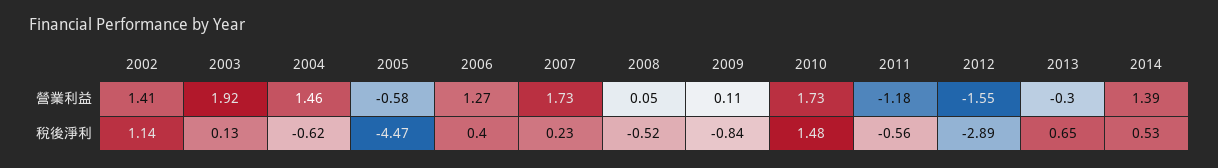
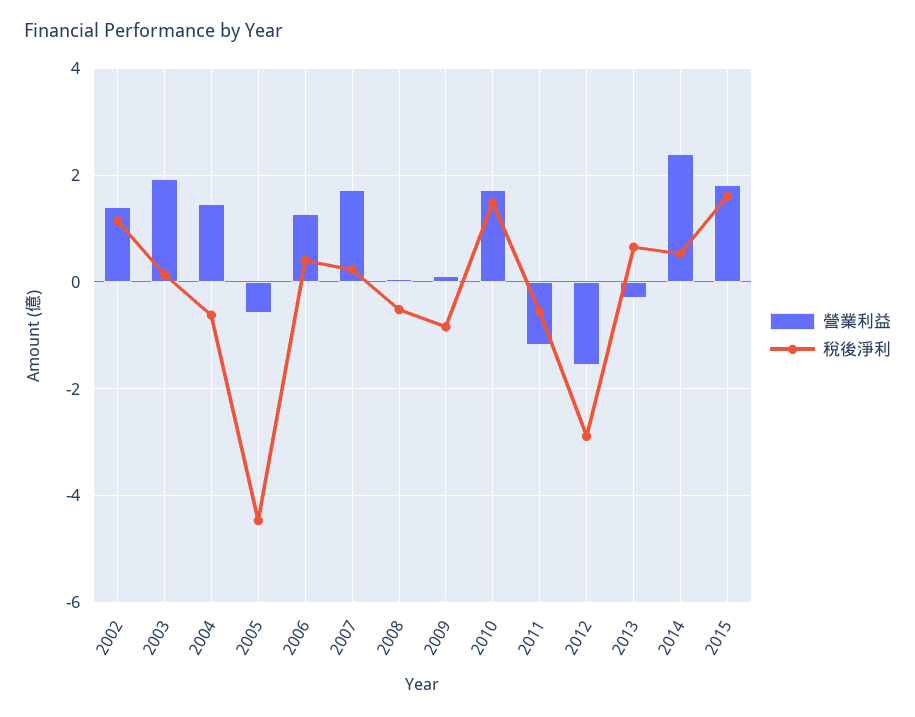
營業利益, 2014: 1.39 -> 2.4
營業利益, 2015: none -> 1.8
稅後淨利, 2015: none -> 1.6

